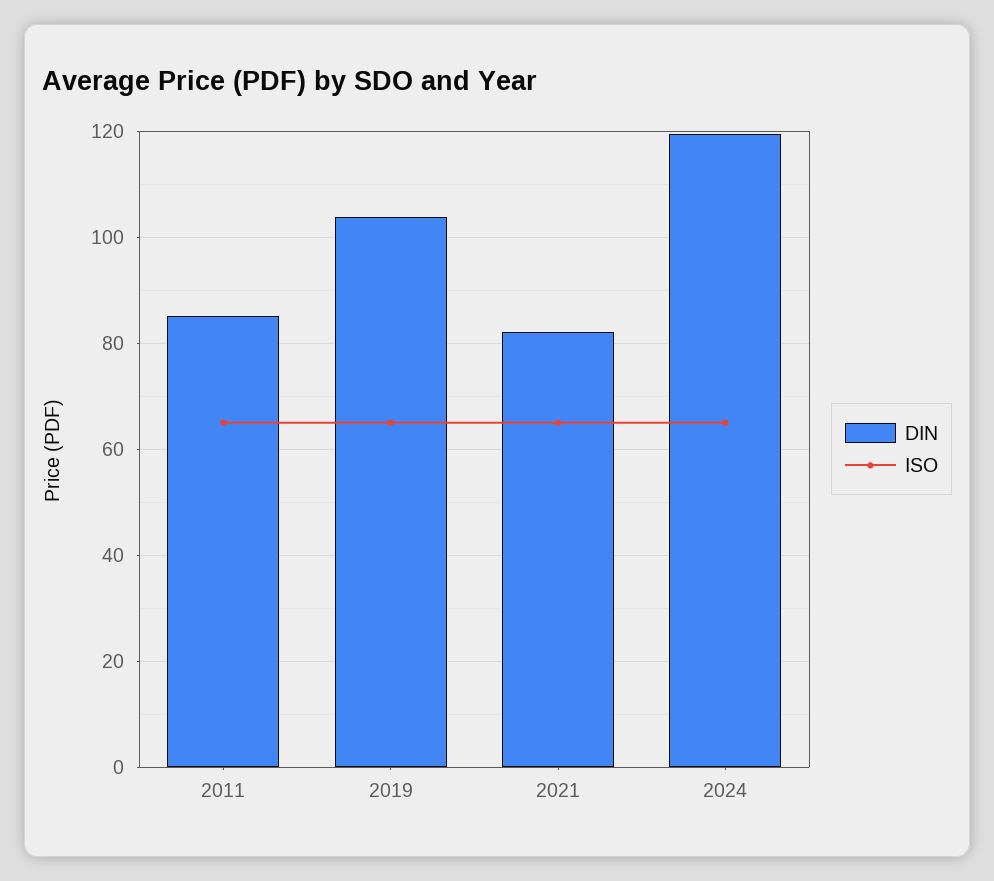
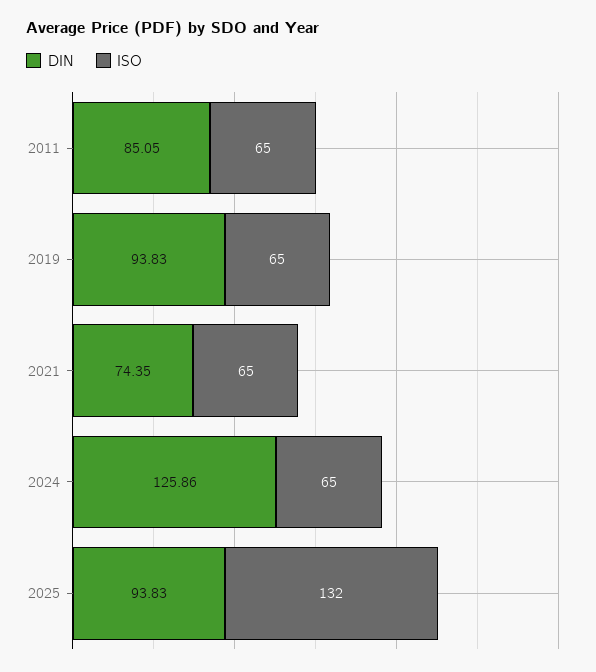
DIN, 2019: 104 -> 93.83
DIN, 2021: 82 -> 74.35
DIN, 2024: 120 -> 125.86
DIN, 2025: none -> 93.83
ISO, 2025: none -> 132

